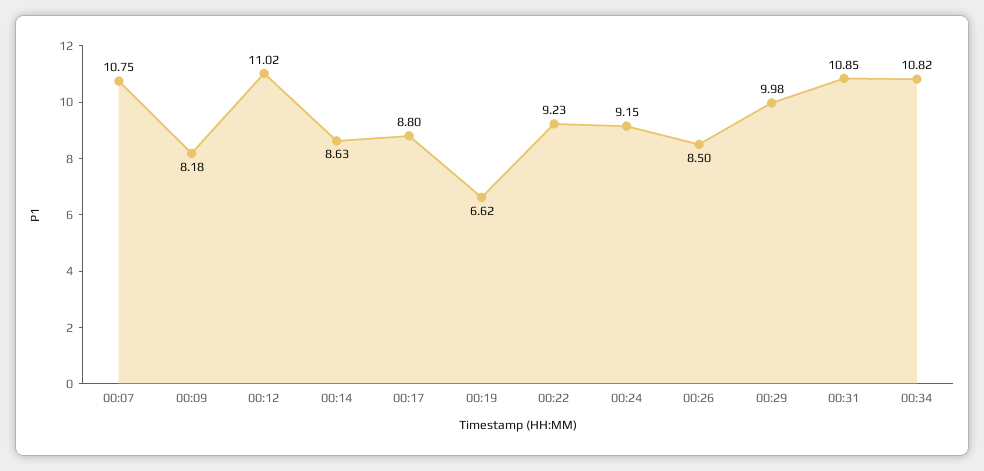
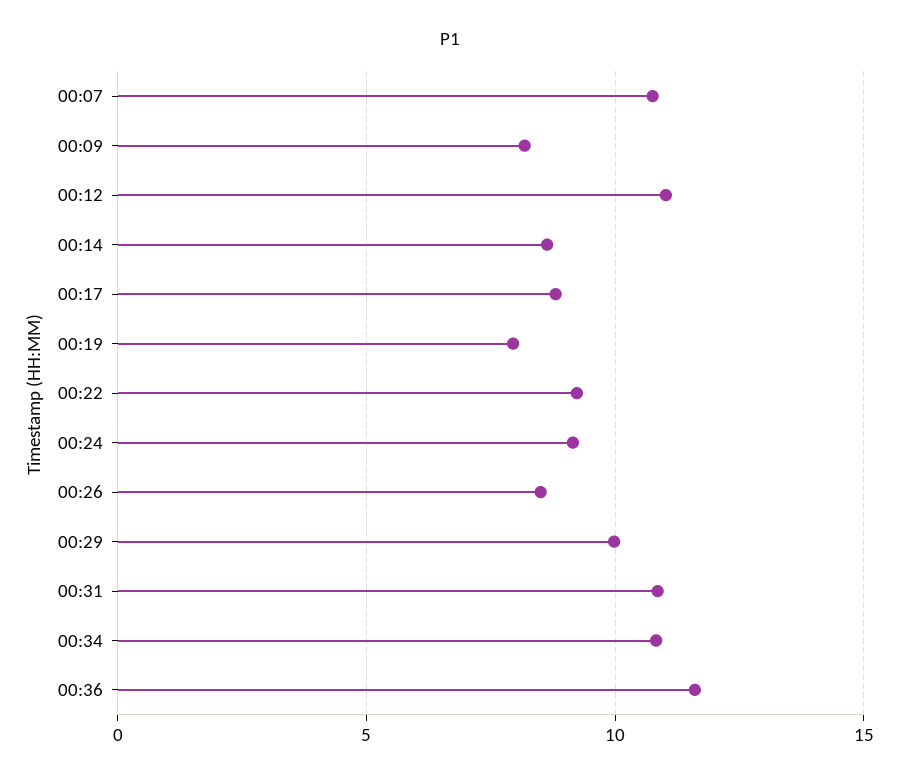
00:19: 6.62 -> 8
00:36: none -> 11.5

